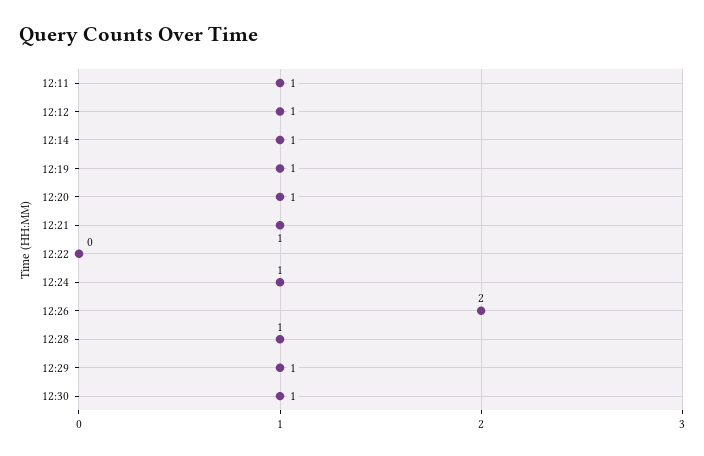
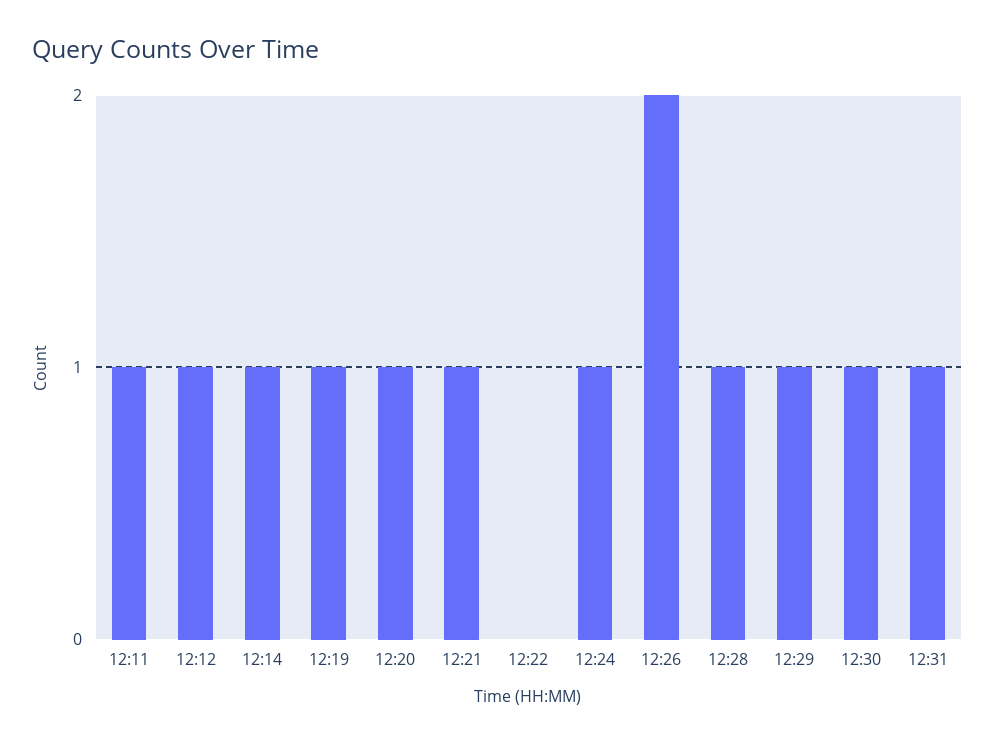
12:31: none -> 1

